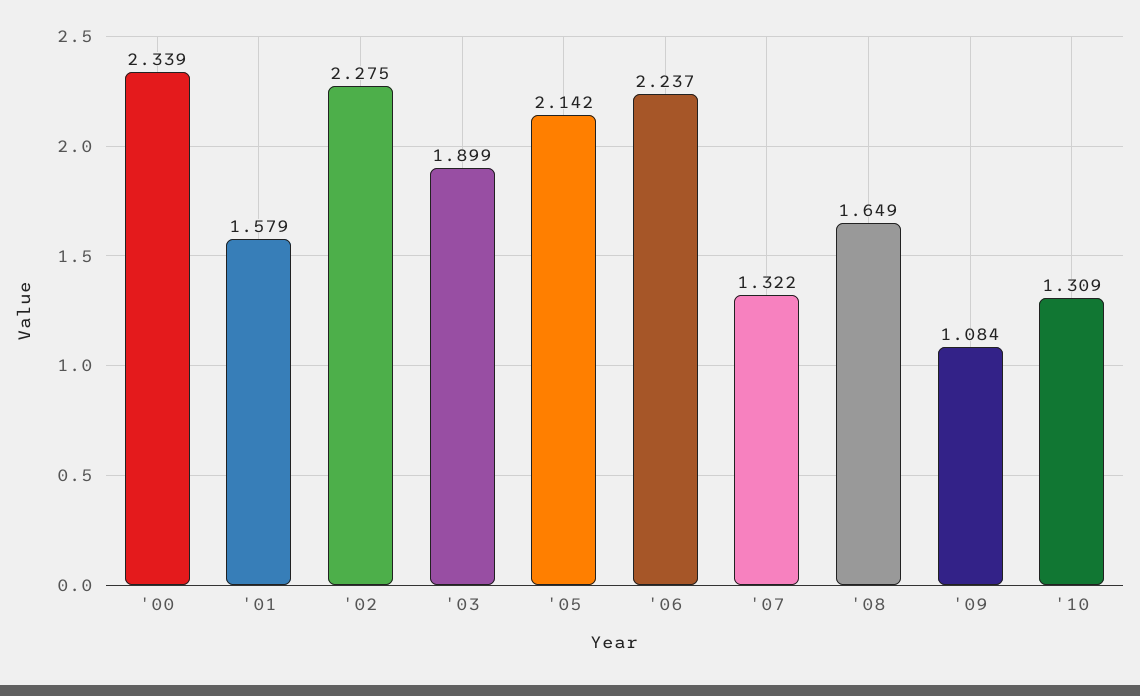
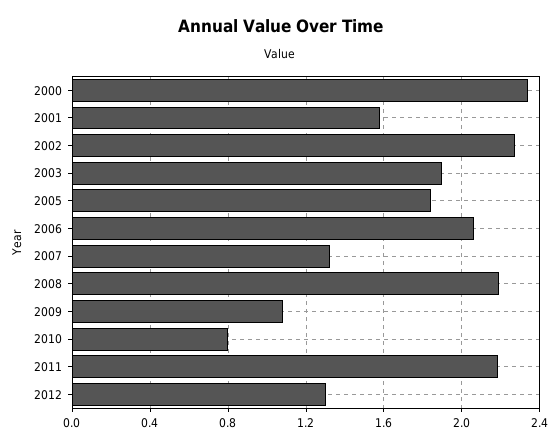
'05: 2.142 -> 1.85
'06: 2.237 -> 2.05
'08: 1.649 -> 2.2
'10: 1.309 -> 0.8
2011: none -> 2.2
2012: none -> 1.3

